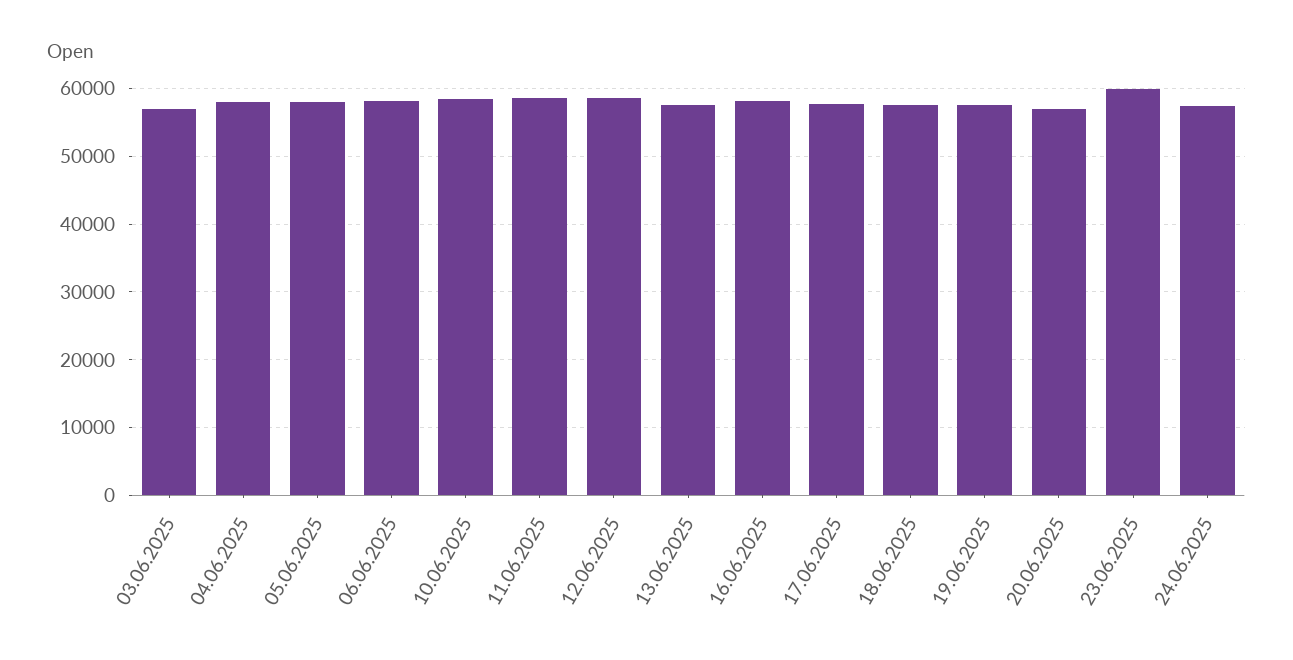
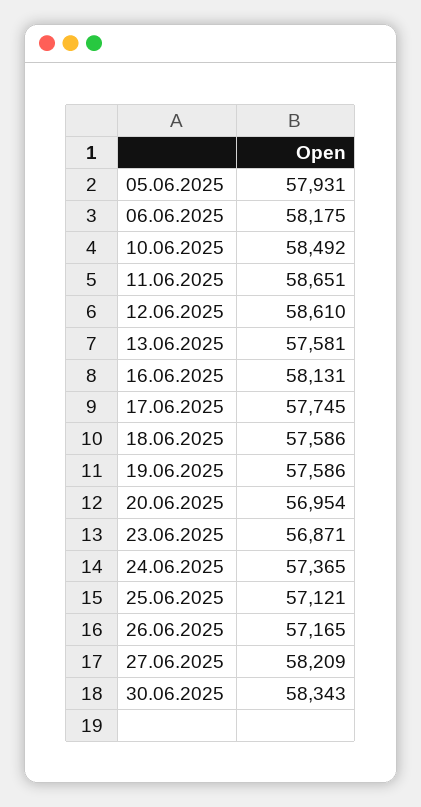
03.06.2025: 57000 -> none
04.06.2025: 58000 -> none
23.06.2025: 60000 -> 56871
25.06.2025: none -> 57121
26.06.2025: none -> 57165
27.06.2025: none -> 58209
30.06.2025: none -> 58343

